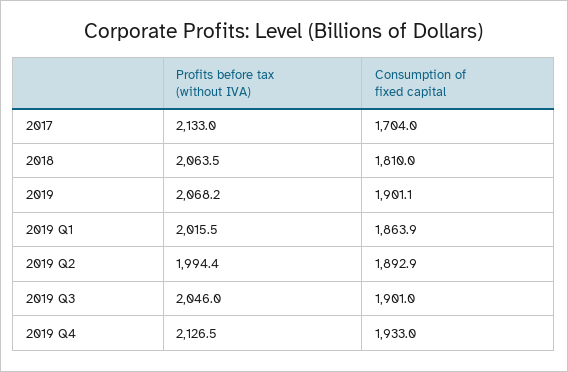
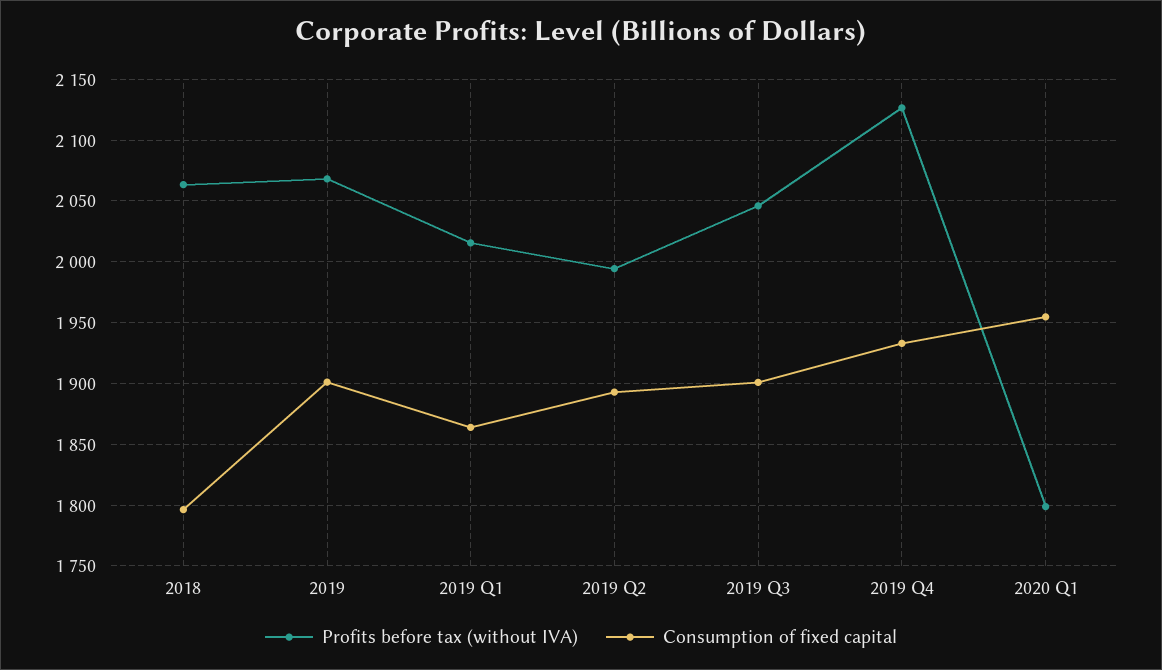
Profits before tax (without IVA), 2017: 2133 -> none
Consumption of fixed capital, 2017: 1704 -> none
Consumption of fixed capital, 2018: 1810 -> 1795
Profits before tax (without IVA), 2020 Q1: none -> 1800
Consumption of fixed capital, 2020 Q1: none -> 1955

